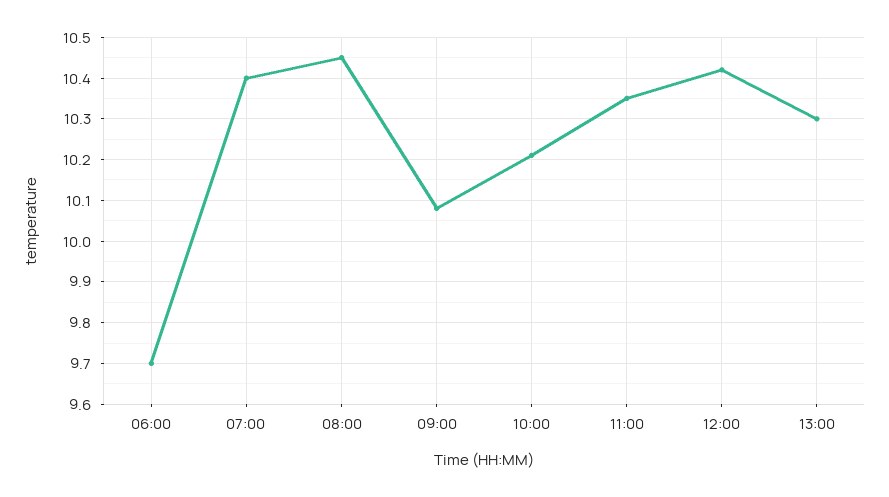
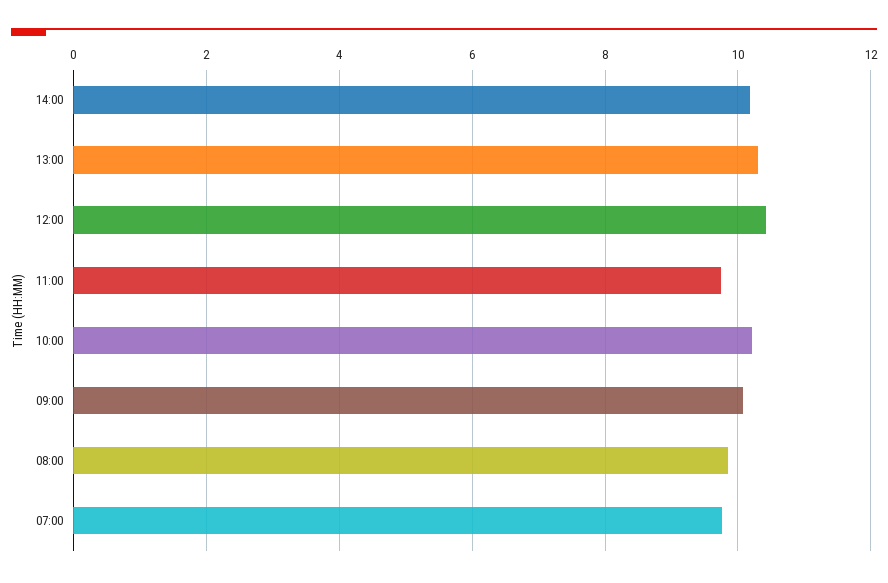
06:00: 9.7 -> none
07:00: 10.4 -> 9.8
08:00: 10.45 -> 9.8
11:00: 10.35 -> 9.8
14:00: none -> 10.2

